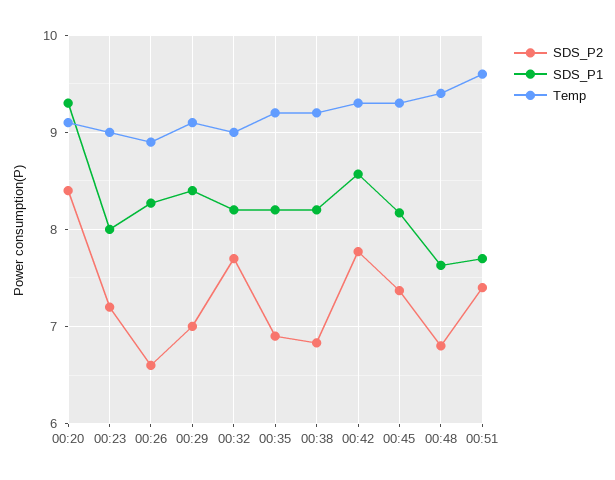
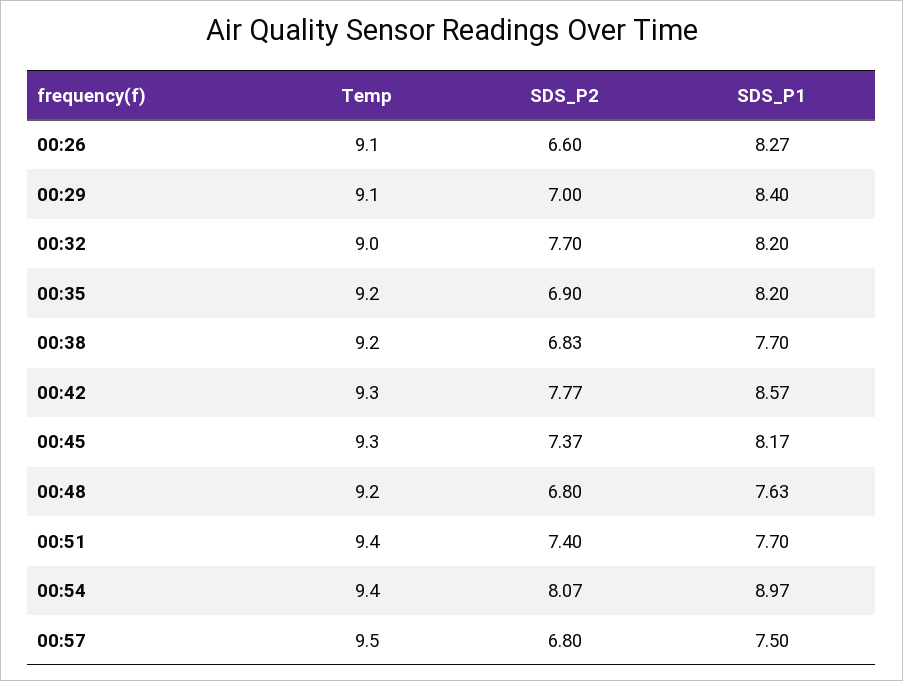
SDS_P2, 00:20: 8.4 -> none
SDS_P1, 00:20: 9.3 -> none
Temp, 00:20: 9.1 -> none
SDS_P2, 00:23: 7.2 -> none
SDS_P1, 00:23: 8 -> none
Temp, 00:23: 9 -> none
Temp, 00:26: 8.9 -> 9.1
SDS_P1, 00:38: 8.2 -> 7.7
Temp, 00:48: 9.4 -> 9.2
Temp, 00:51: 9.6 -> 9.4
Temp, 00:54: none -> 9.4
SDS_P2, 00:54: none -> 8.07
SDS_P1, 00:54: none -> 8.97
Temp, 00:57: none -> 9.5
SDS_P2, 00:57: none -> 6.8
SDS_P1, 00:57: none -> 7.5

